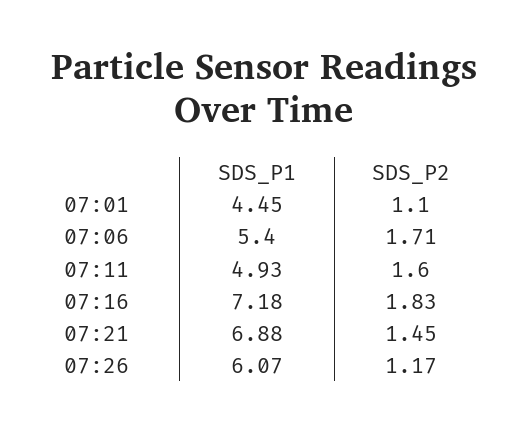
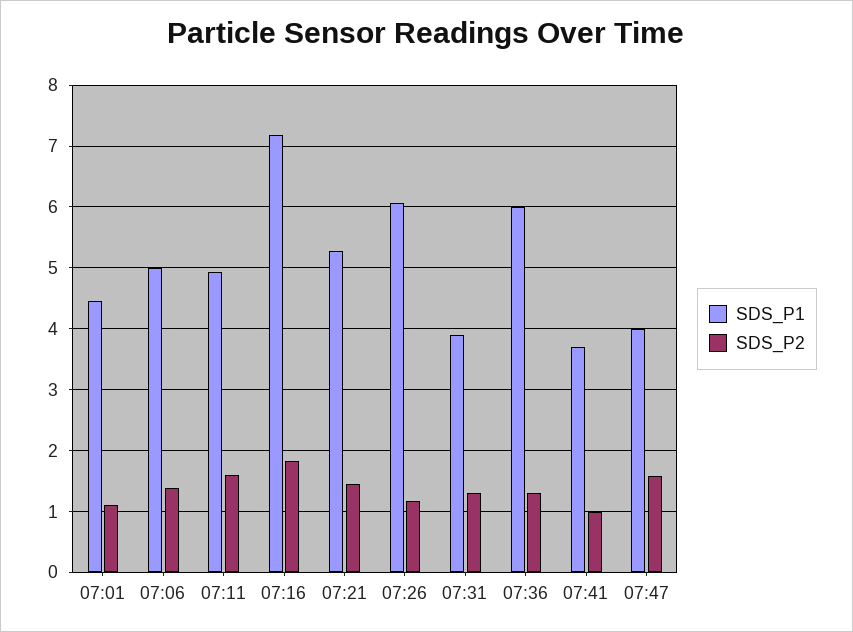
SDS_P1, 07:06: 5.4 -> 5
SDS_P2, 07:06: 1.71 -> 1.4
SDS_P1, 07:21: 6.88 -> 5.3
SDS_P1, 07:31: none -> 3.9
SDS_P2, 07:31: none -> 1.3
SDS_P1, 07:36: none -> 6
SDS_P2, 07:36: none -> 1.3
SDS_P1, 07:41: none -> 3.7
SDS_P2, 07:41: none -> 1
SDS_P1, 07:47: none -> 4
SDS_P2, 07:47: none -> 1.6

